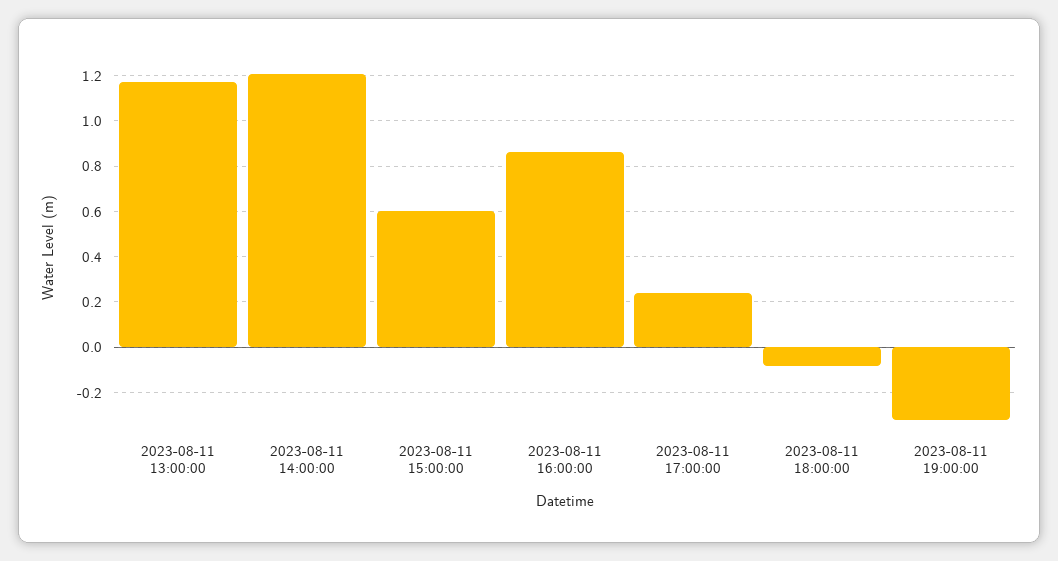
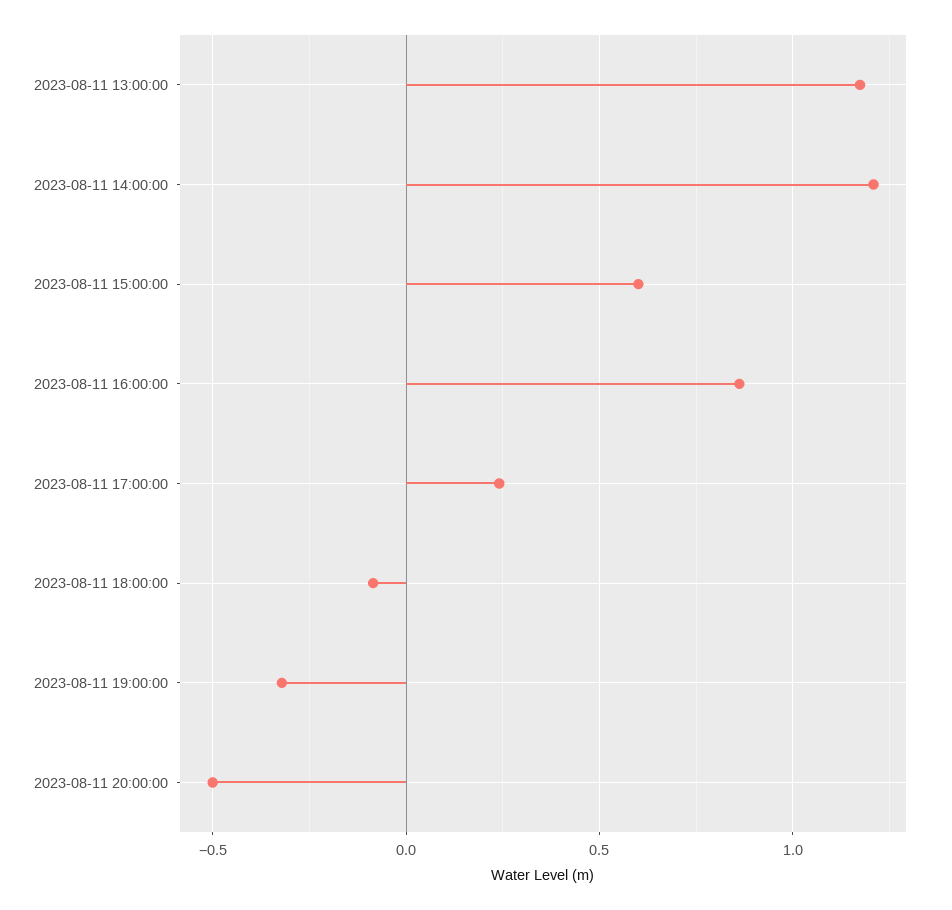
2023-08-11 20:00:00: none -> -0.5

